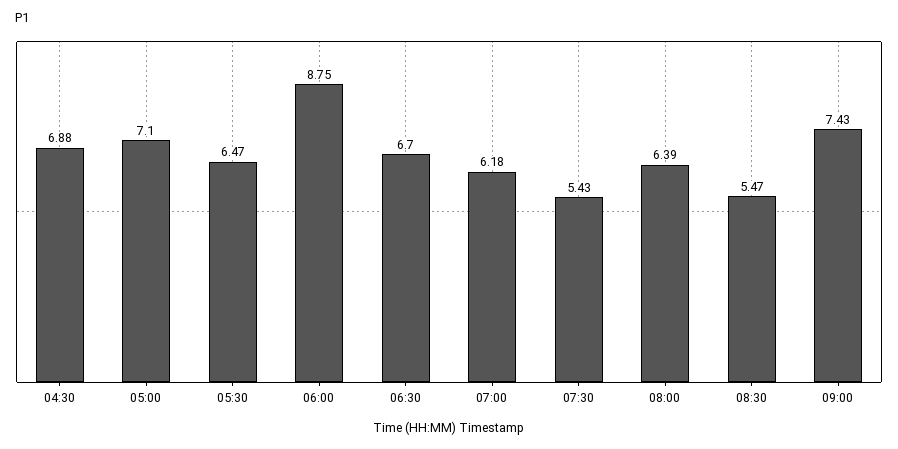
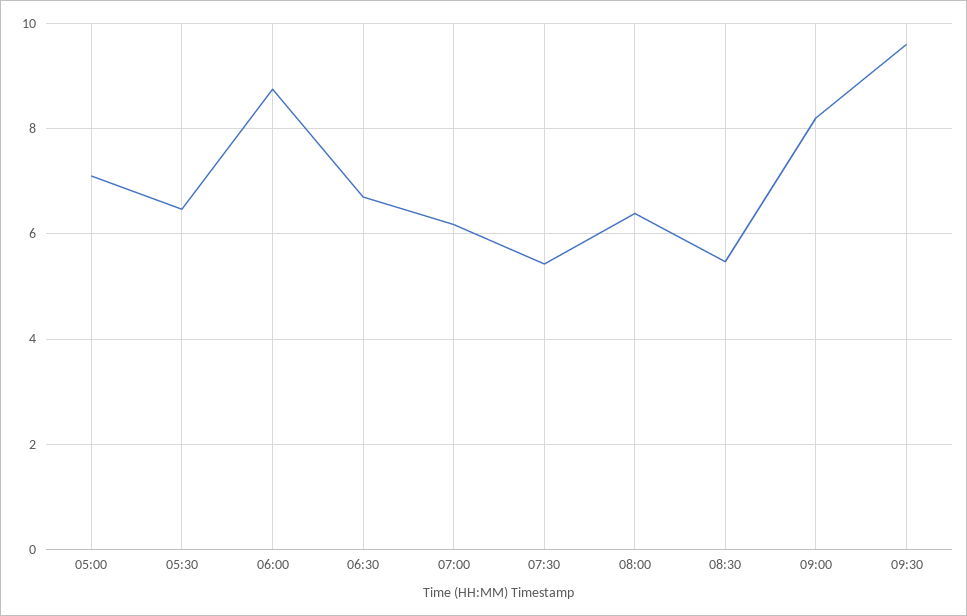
04:30: 6.88 -> none
09:00: 7.43 -> 8.2
09:30: none -> 9.6

